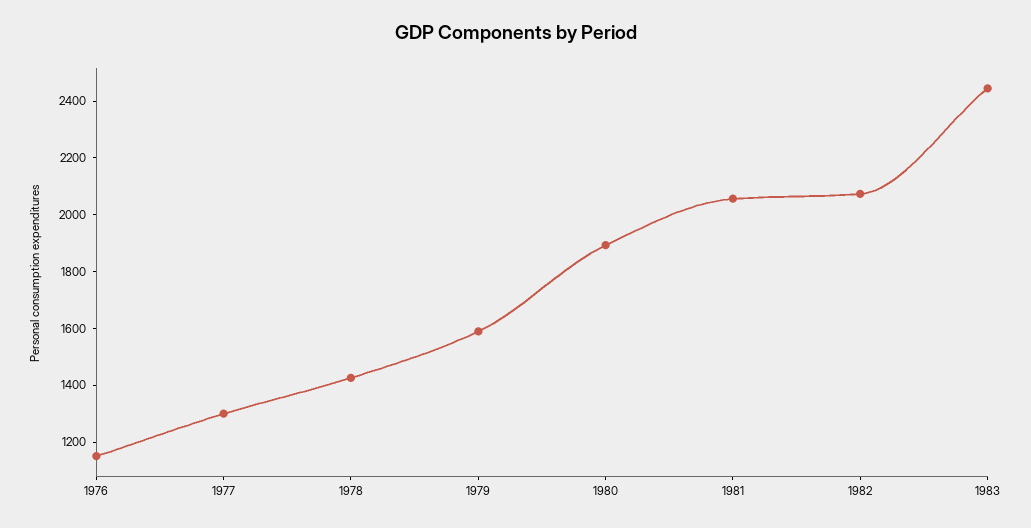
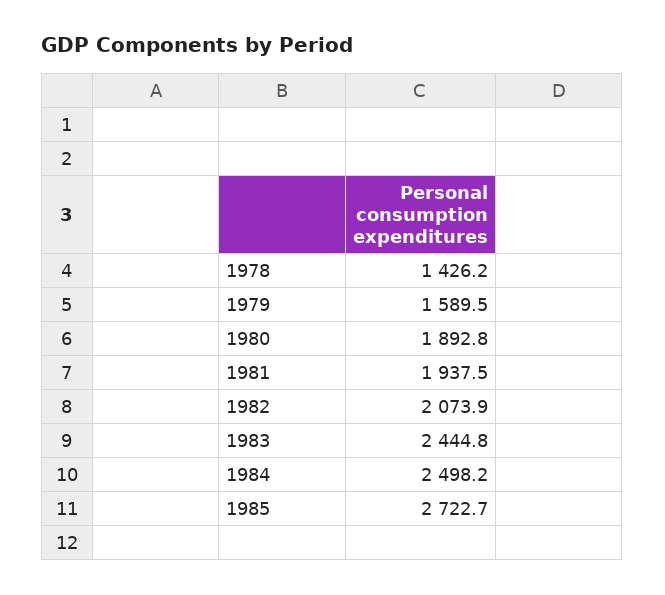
1976: 1150 -> none
1977: 1300 -> none
1981: 2050 -> 1937.5
1984: none -> 2498.2
1985: none -> 2722.7

